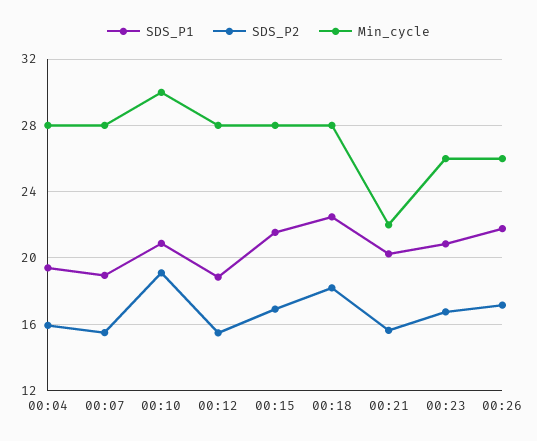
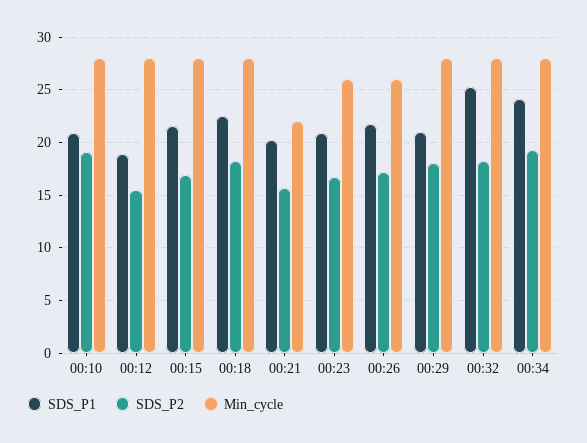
SDS_P1, 00:04: 19.5 -> none
SDS_P2, 00:04: 16 -> none
Min_cycle, 00:04: 28 -> none
SDS_P1, 00:07: 19 -> none
SDS_P2, 00:07: 15.5 -> none
Min_cycle, 00:07: 28 -> none
Min_cycle, 00:10: 30 -> 28
SDS_P1, 00:29: none -> 21
SDS_P2, 00:29: none -> 18
Min_cycle, 00:29: none -> 28
SDS_P1, 00:32: none -> 25
SDS_P2, 00:32: none -> 18
Min_cycle, 00:32: none -> 28
SDS_P1, 00:34: none -> 24
SDS_P2, 00:34: none -> 19
Min_cycle, 00:34: none -> 28

